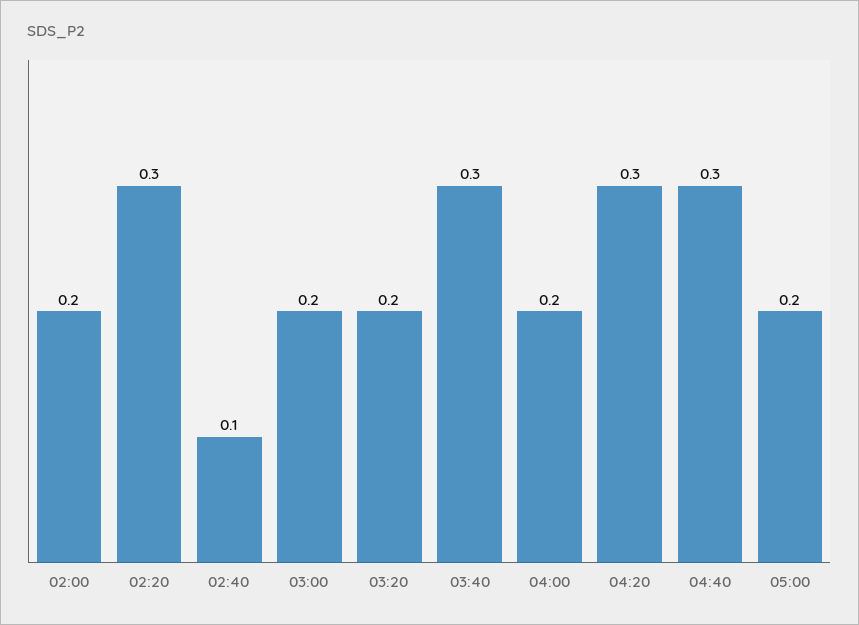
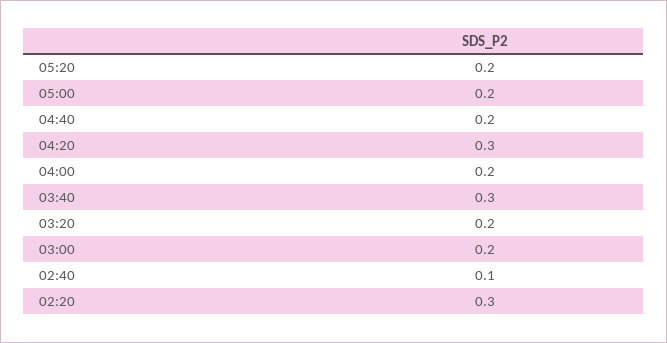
02:00: 0.2 -> none
04:40: 0.3 -> 0.2
05:20: none -> 0.2

